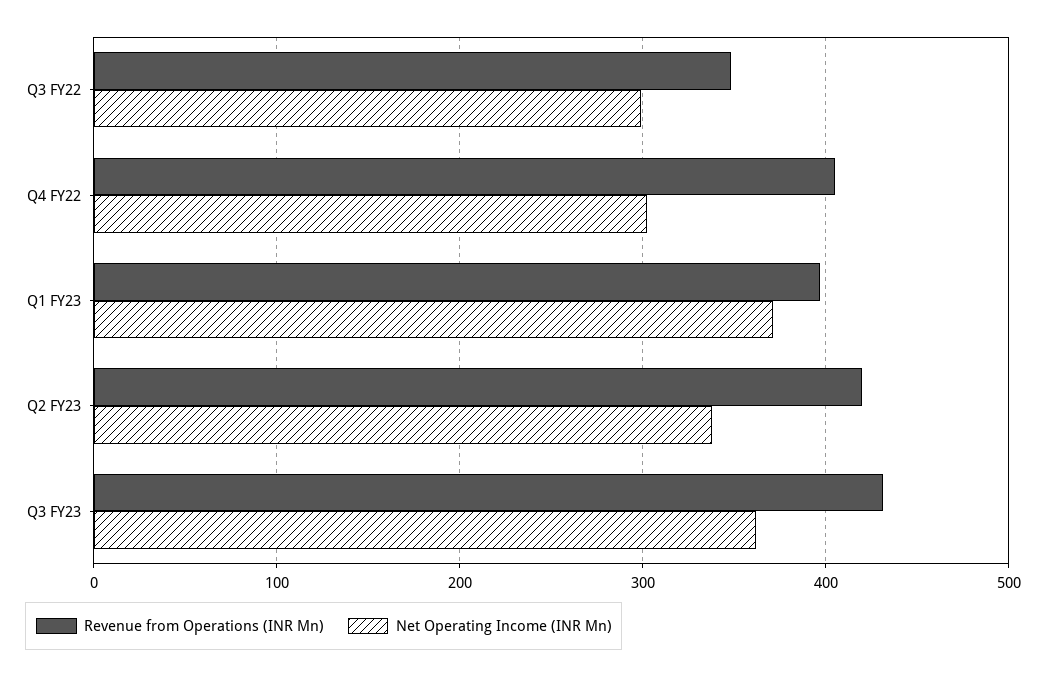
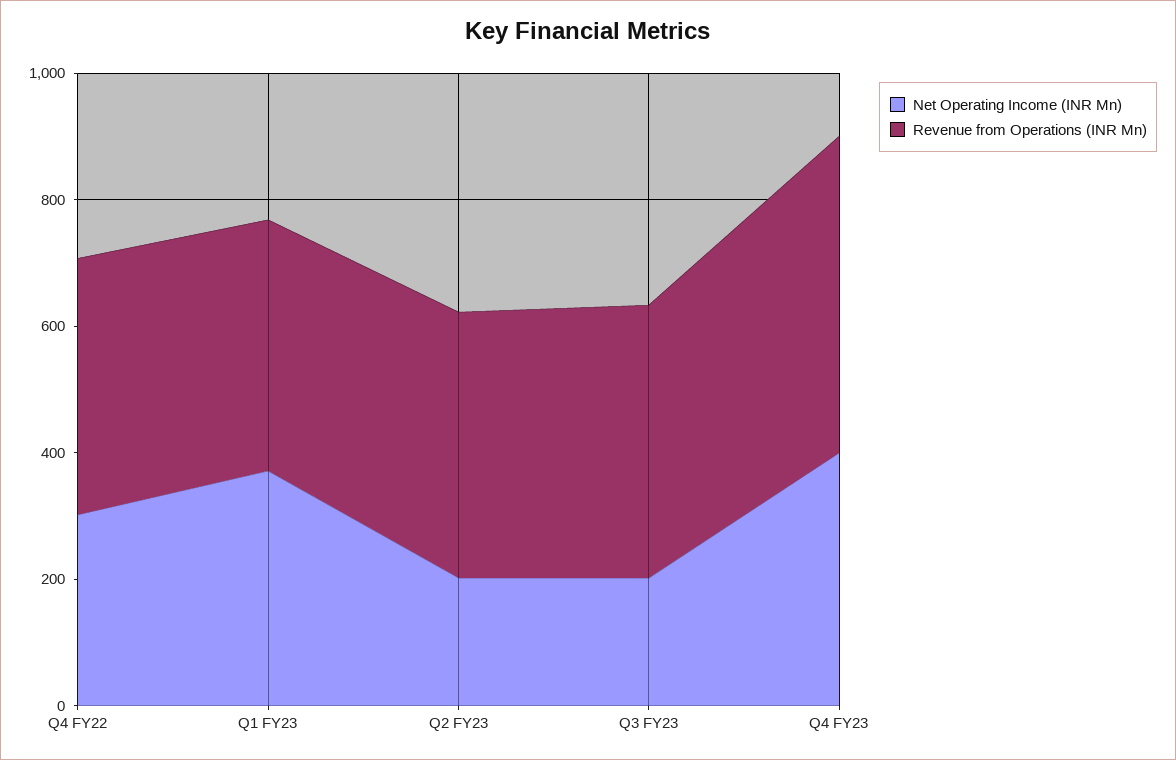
Revenue from Operations (INR Mn), Q3 FY22: 350 -> none
Net Operating Income (INR Mn), Q3 FY22: 300 -> none
Net Operating Income (INR Mn), Q2 FY23: 340 -> 200
Net Operating Income (INR Mn), Q3 FY23: 360 -> 200
Net Operating Income (INR Mn), Q4 FY23: none -> 400
Revenue from Operations (INR Mn), Q4 FY23: none -> 500

